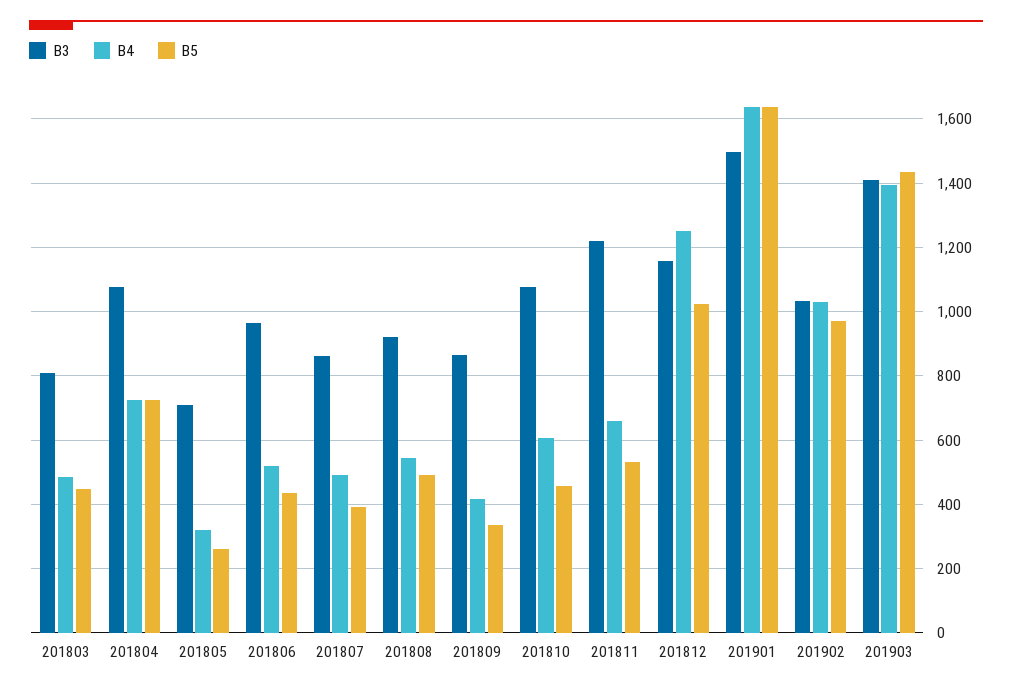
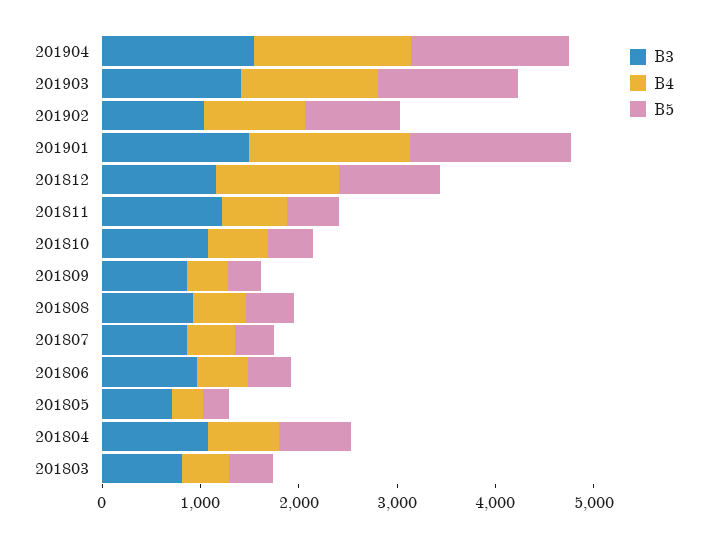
B3, 201904: none -> 1600
B4, 201904: none -> 1600
B5, 201904: none -> 1600

